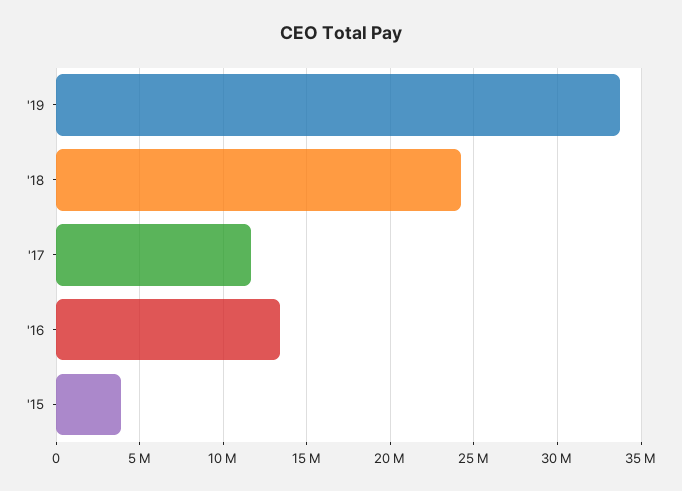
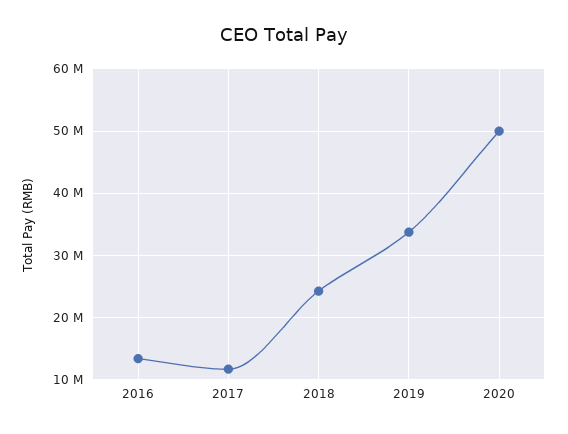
'15: 4000000 -> none
2020: none -> 50000000

